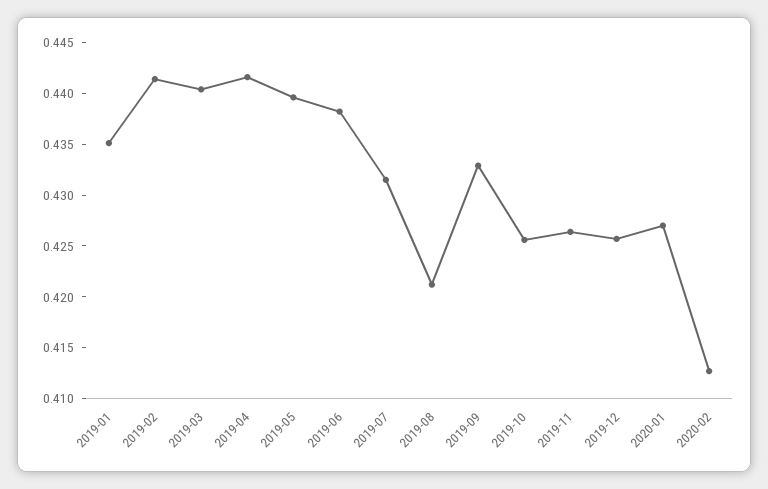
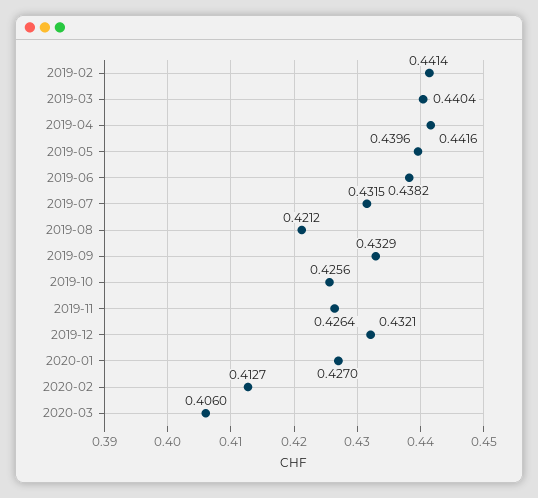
2019-01: 0.435 -> none
2019-12: 0.426 -> 0.4321
2020-03: none -> 0.406

